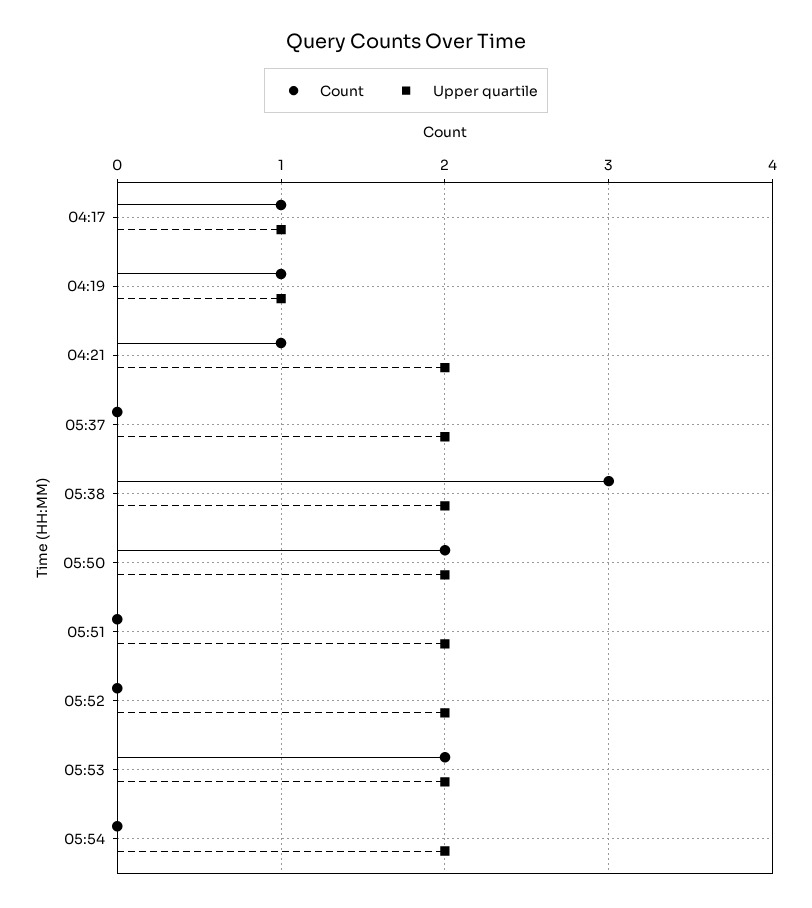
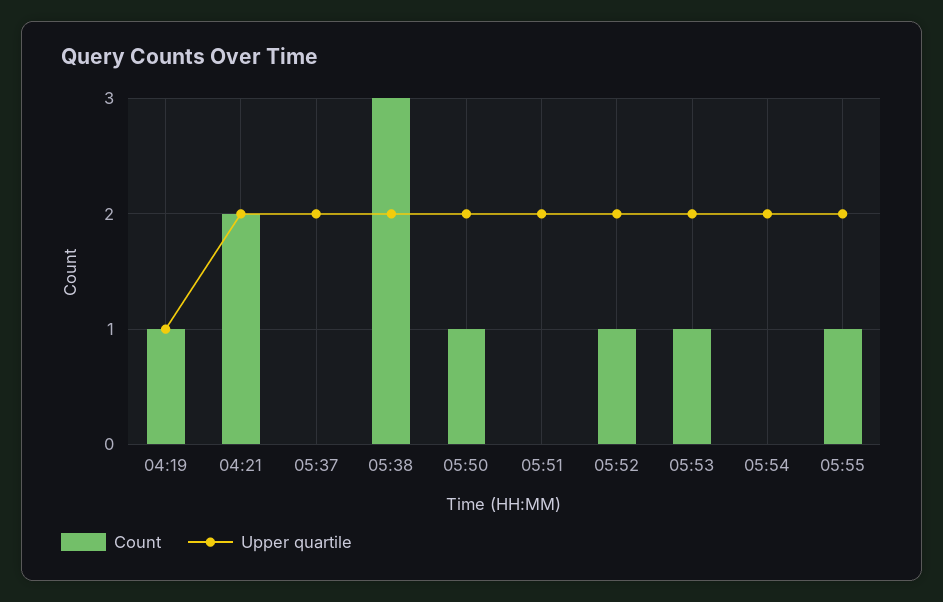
Count, 04:17: 1 -> none
Upper quartile, 04:17: 1 -> none
Count, 04:21: 1 -> 2
Count, 05:50: 2 -> 1
Count, 05:52: 0 -> 1
Count, 05:53: 2 -> 1
Count, 05:55: none -> 1
Upper quartile, 05:55: none -> 2

